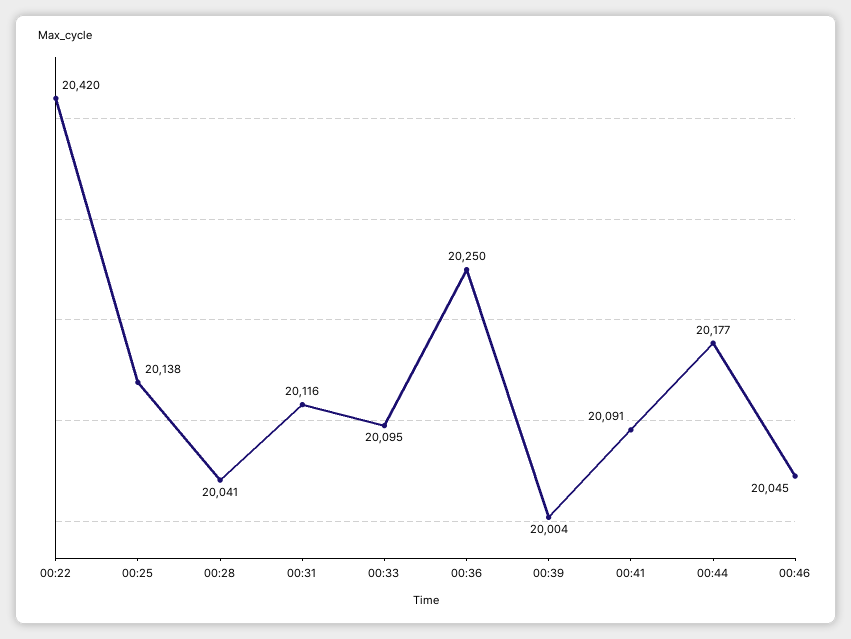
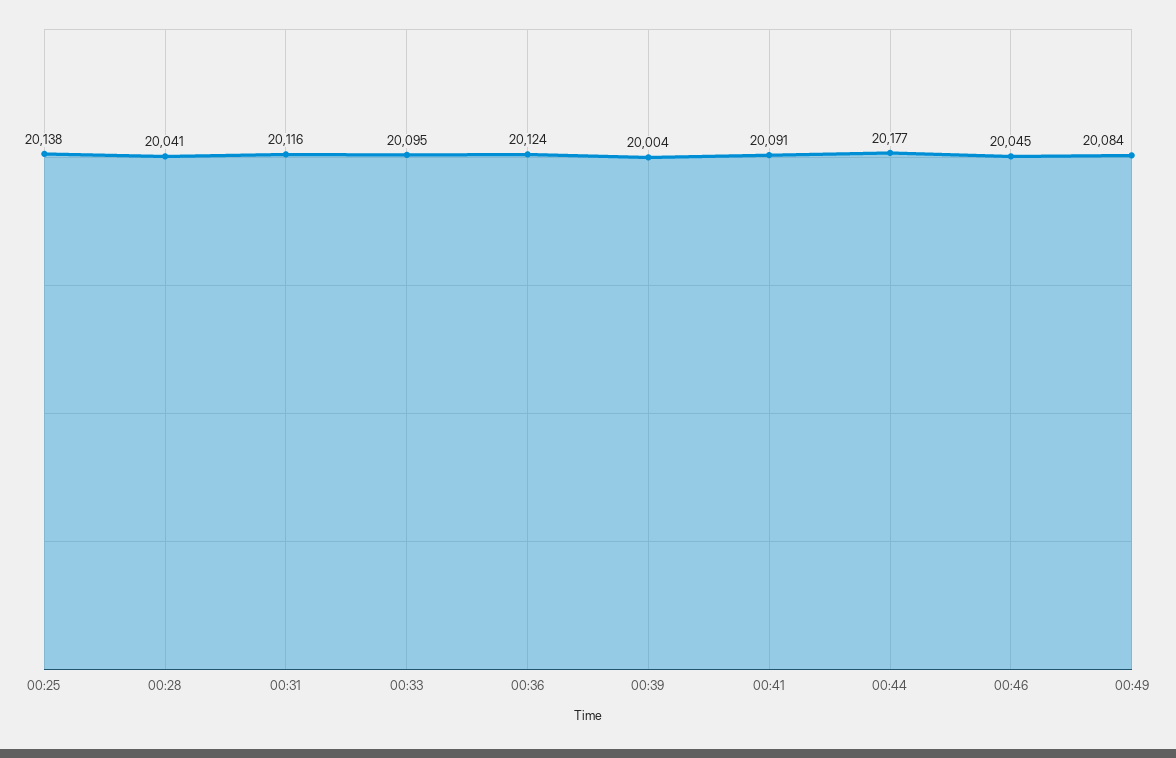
00:22: 20420 -> none
00:36: 20250 -> 20124
00:49: none -> 20084

